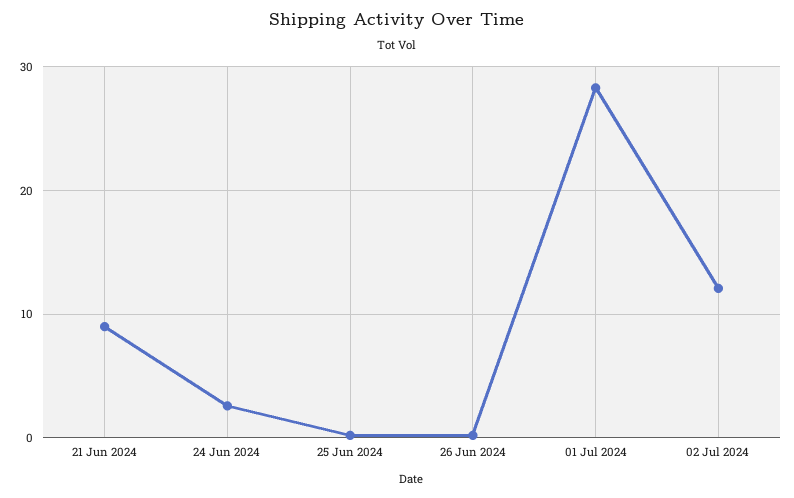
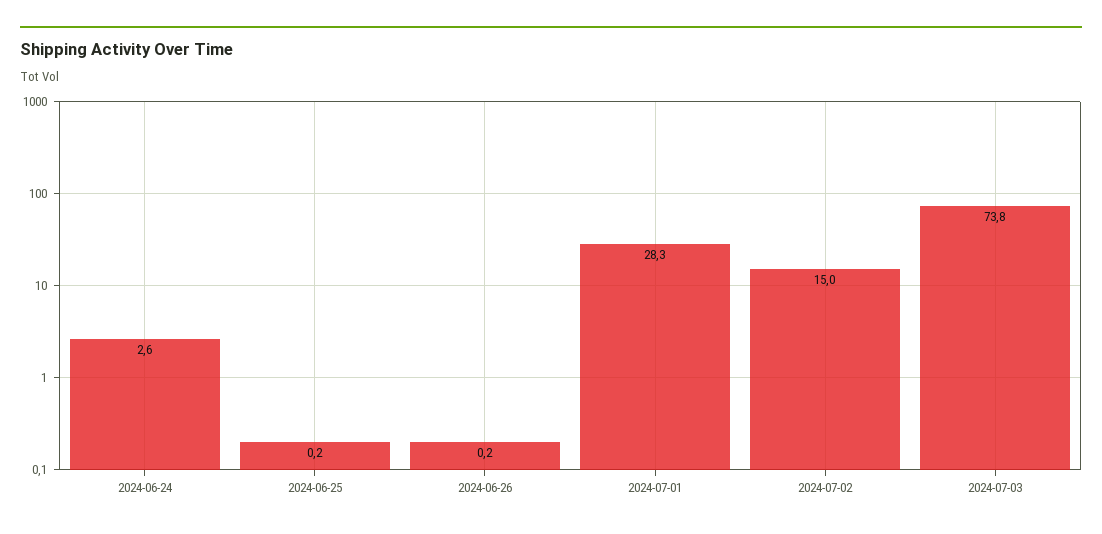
21 Jun 2024: 9 -> none
02 Jul 2024: 12 -> 15
2024-07-03: none -> 73.8

